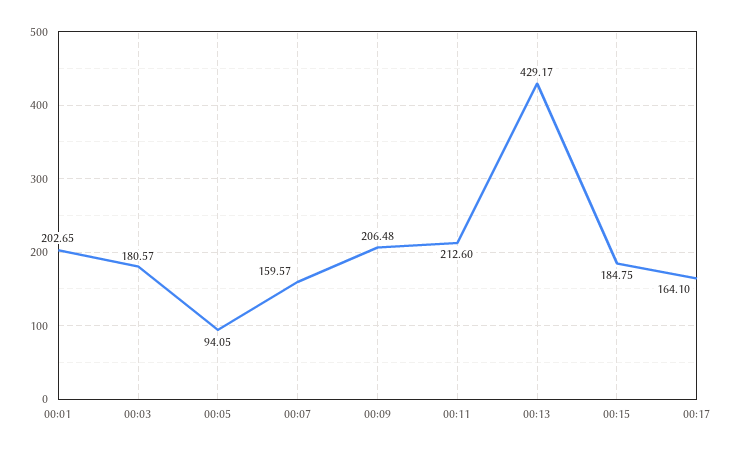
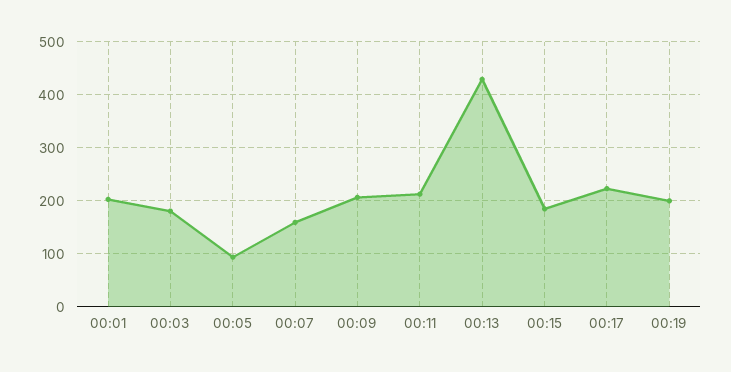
00:17: 164.1 -> 220
00:19: none -> 200

